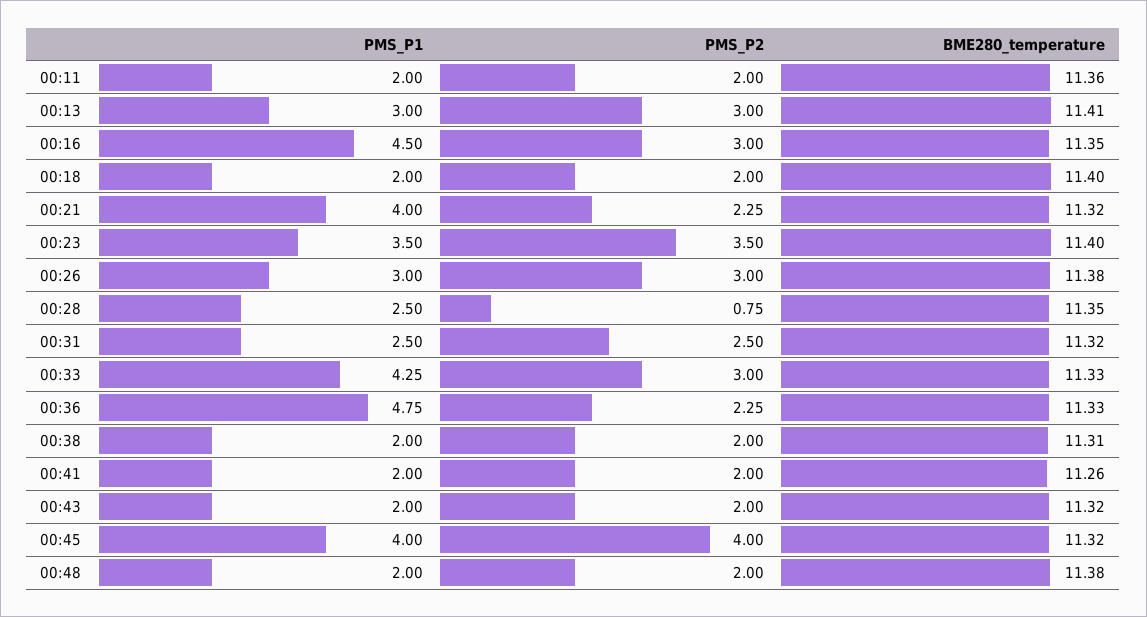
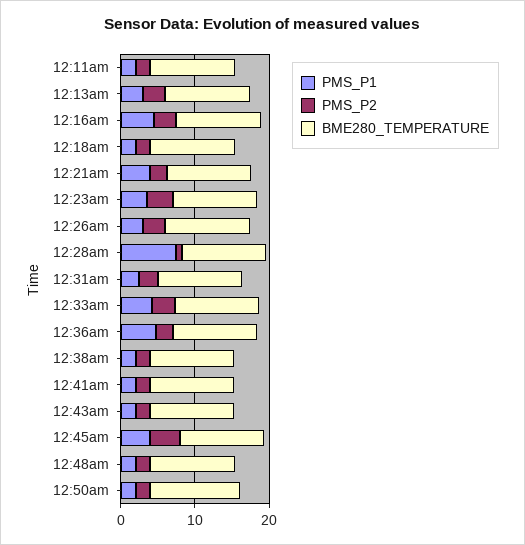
PMS_P1, 00:28: 2.5 -> 8
PMS_P1, 12:50am: none -> 2
PMS_P2, 12:50am: none -> 2
BME280_temperature, 12:50am: none -> 12

